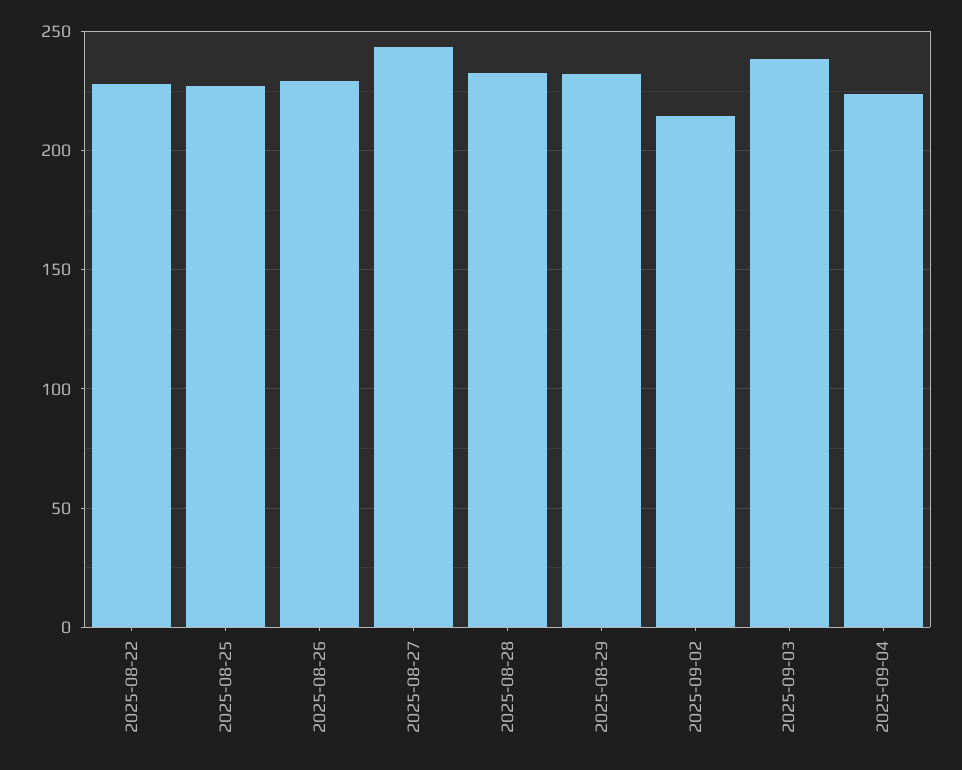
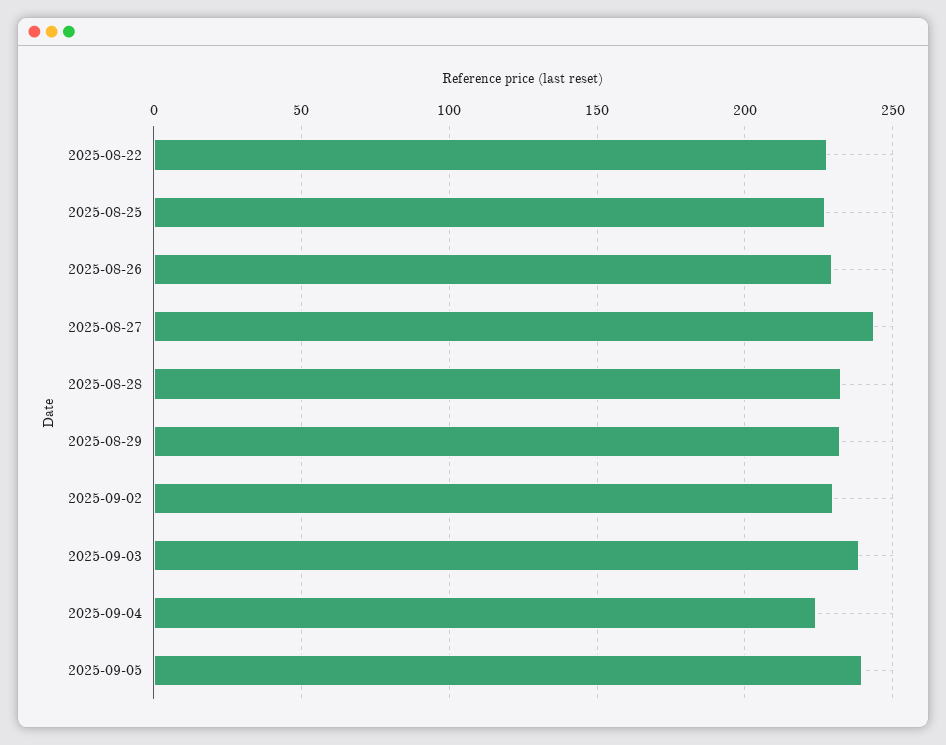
2025-09-02: 215 -> 230
2025-09-05: none -> 240

